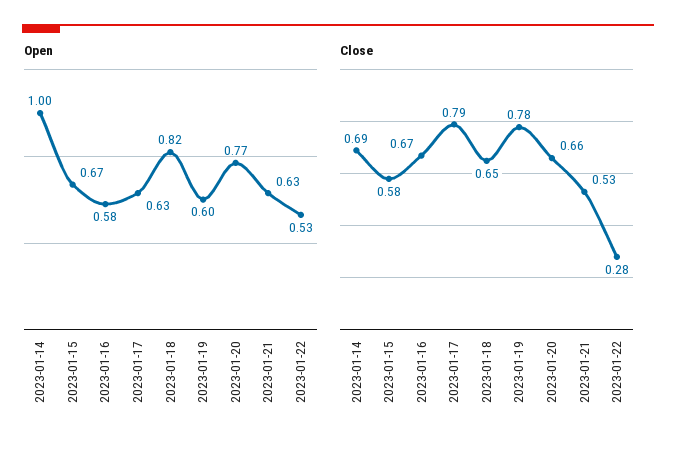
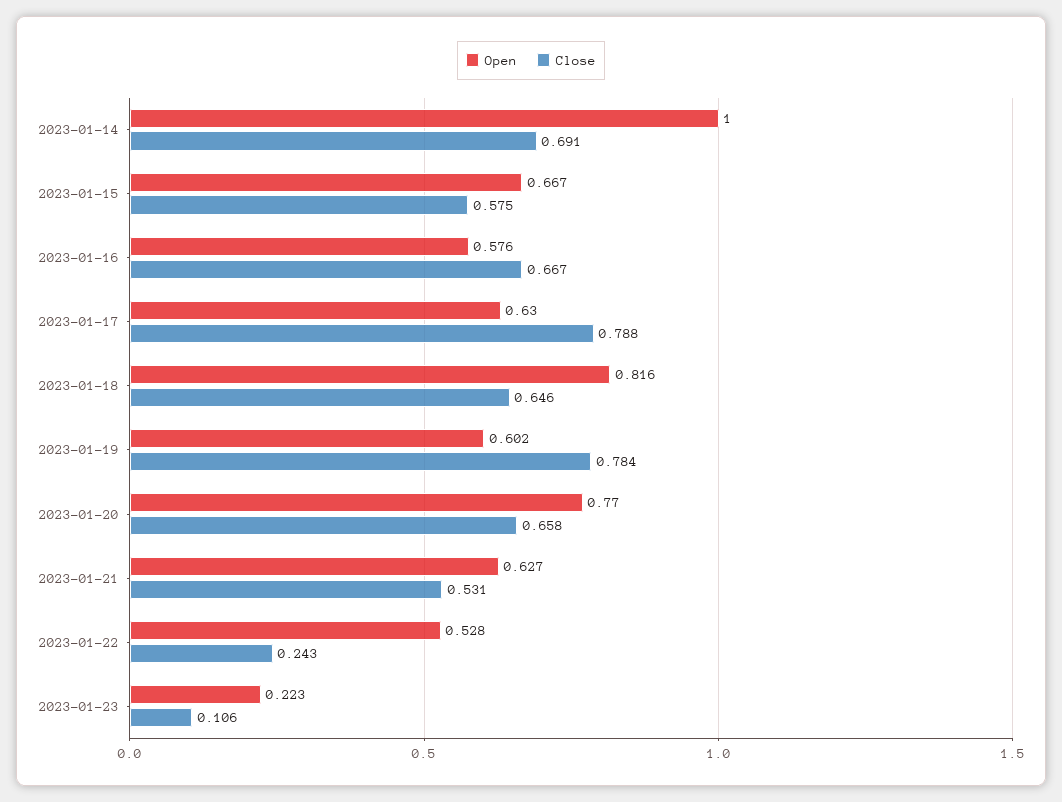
Close, 2023-01-22: 0.28 -> 0.243
Open, 2023-01-23: none -> 0.223
Close, 2023-01-23: none -> 0.106

